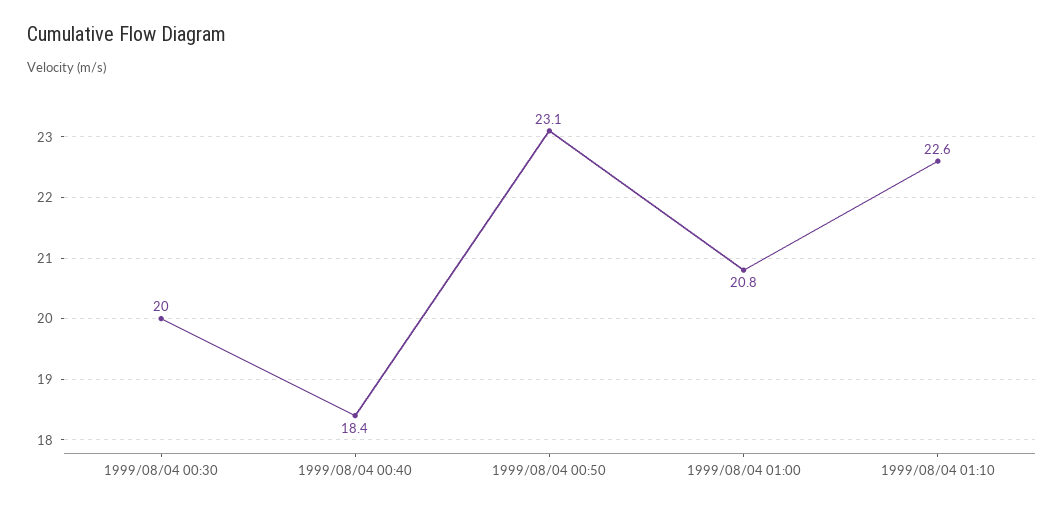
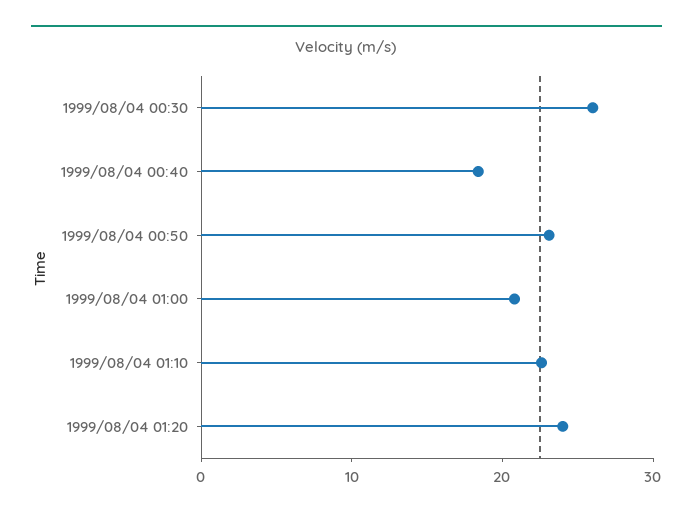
1999/08/04 00:30: 20 -> 26
1999/08/04 01:20: none -> 24

